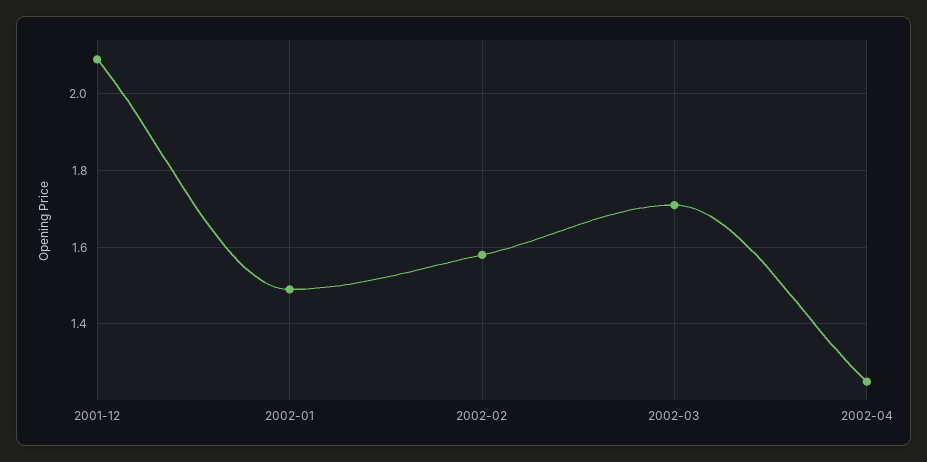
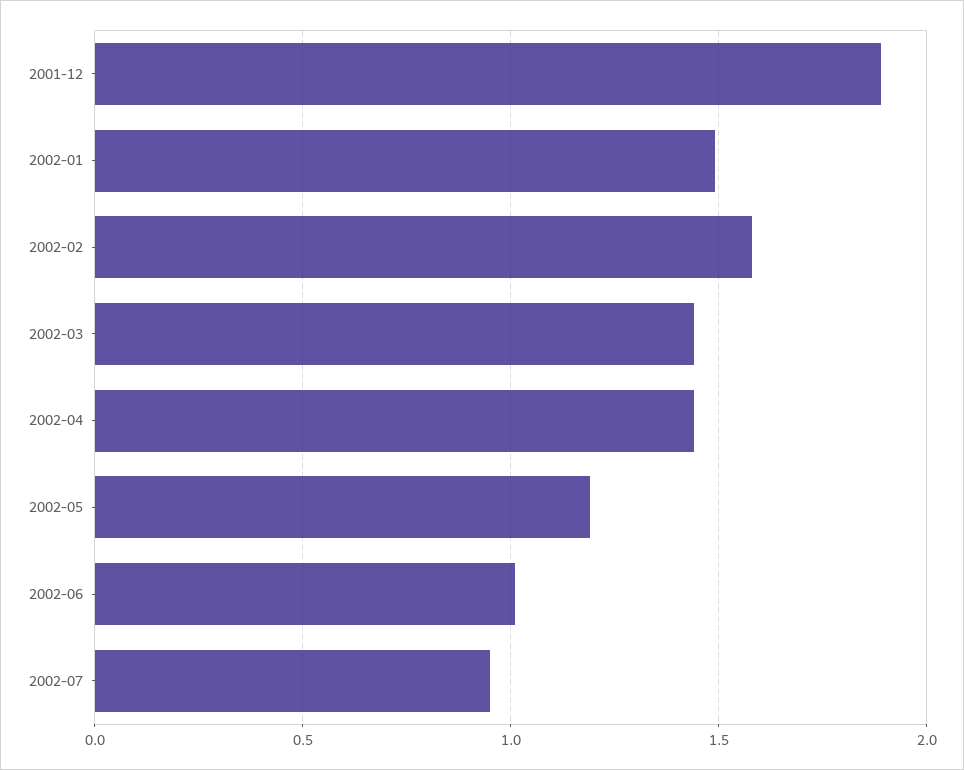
2001-12: 2.1 -> 1.9
2002-03: 1.7 -> 1.45
2002-04: 1.25 -> 1.45
2002-05: none -> 1.2
2002-06: none -> 1
2002-07: none -> 0.95

